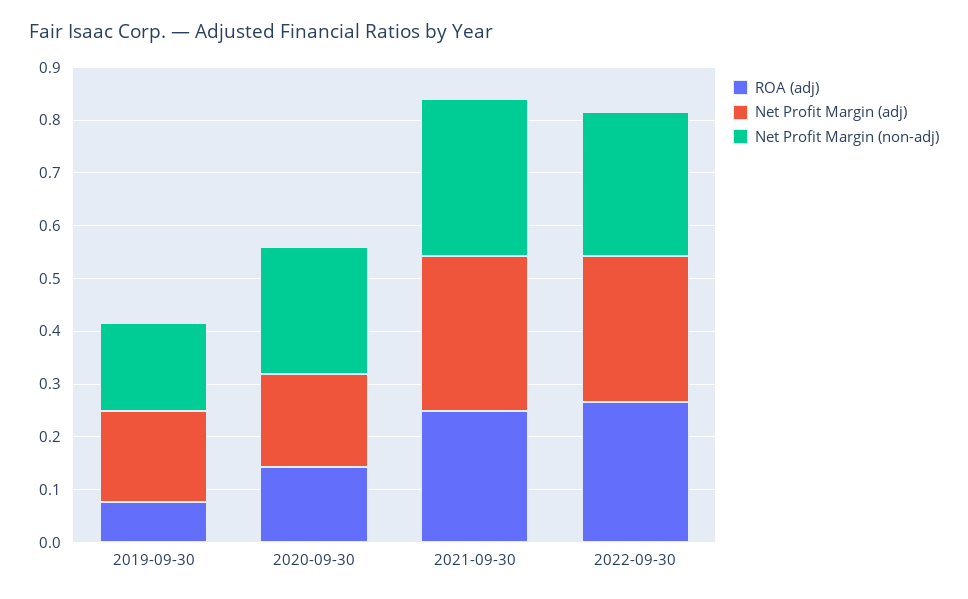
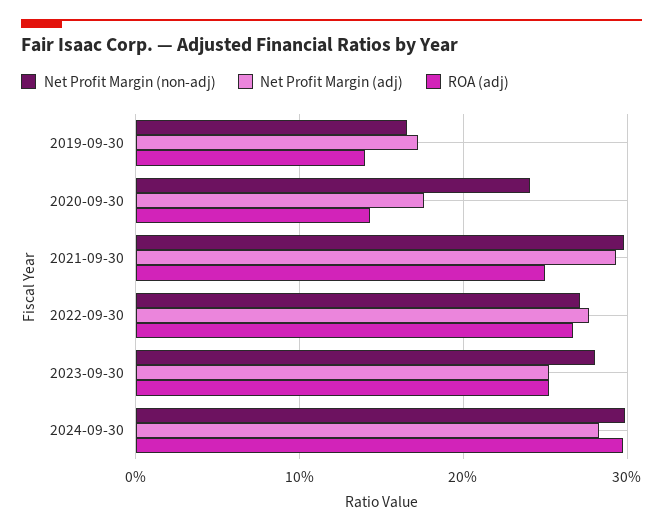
ROA (adj), 2019-09-30: 0.08 -> 0.14
Net Profit Margin (non-adj), 2023-09-30: none -> 0.28
Net Profit Margin (adj), 2023-09-30: none -> 0.25
ROA (adj), 2023-09-30: none -> 0.25
Net Profit Margin (non-adj), 2024-09-30: none -> 0.3
Net Profit Margin (adj), 2024-09-30: none -> 0.28
ROA (adj), 2024-09-30: none -> 0.3

